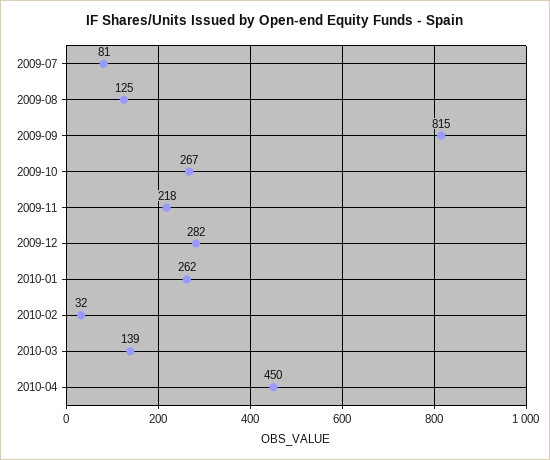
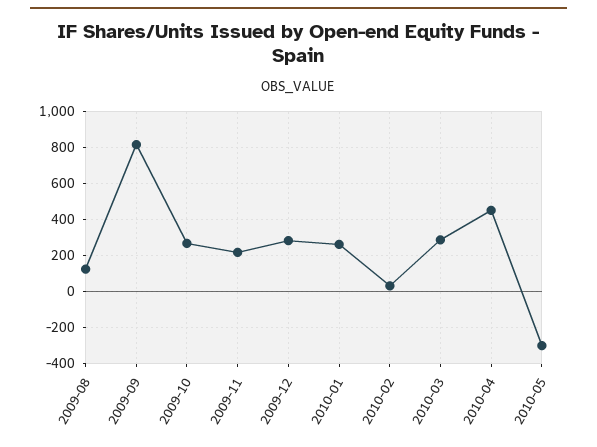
2009-07: 81 -> none
2010-03: 139 -> 300
2010-05: none -> -300

